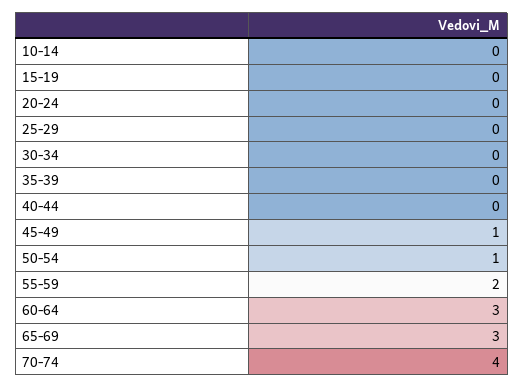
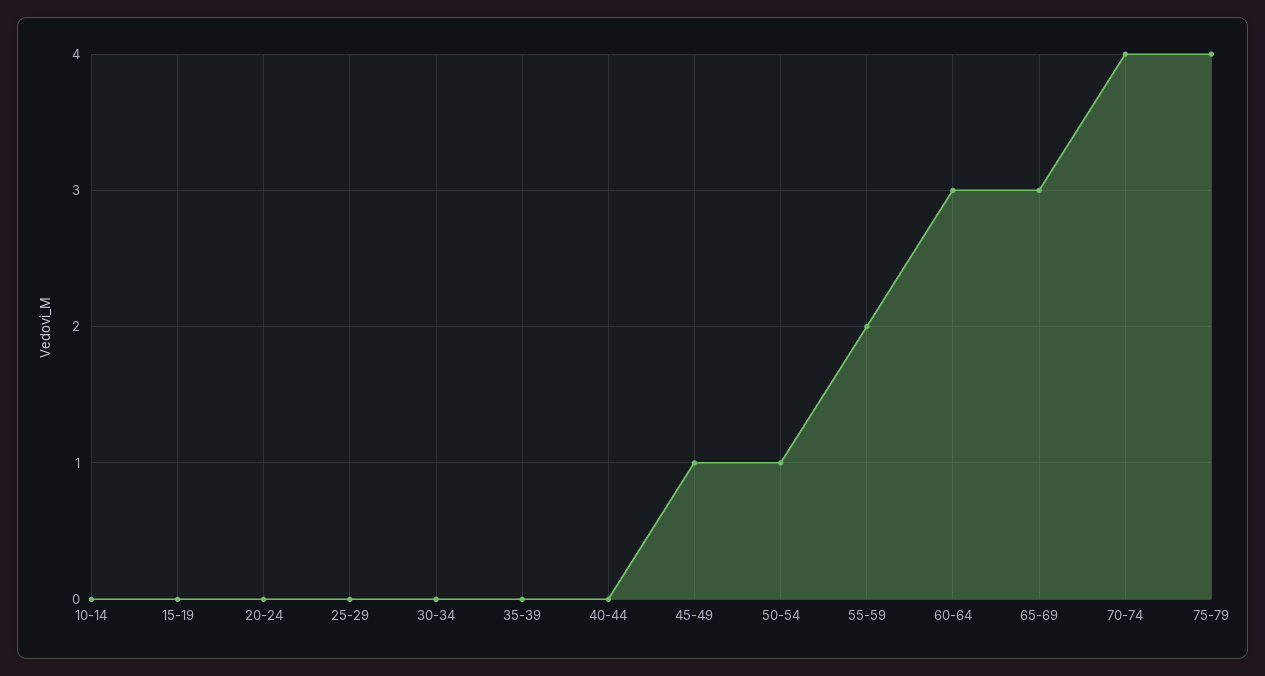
75-79: none -> 4

